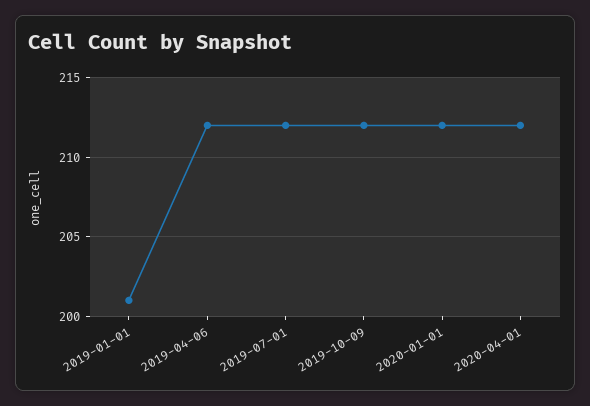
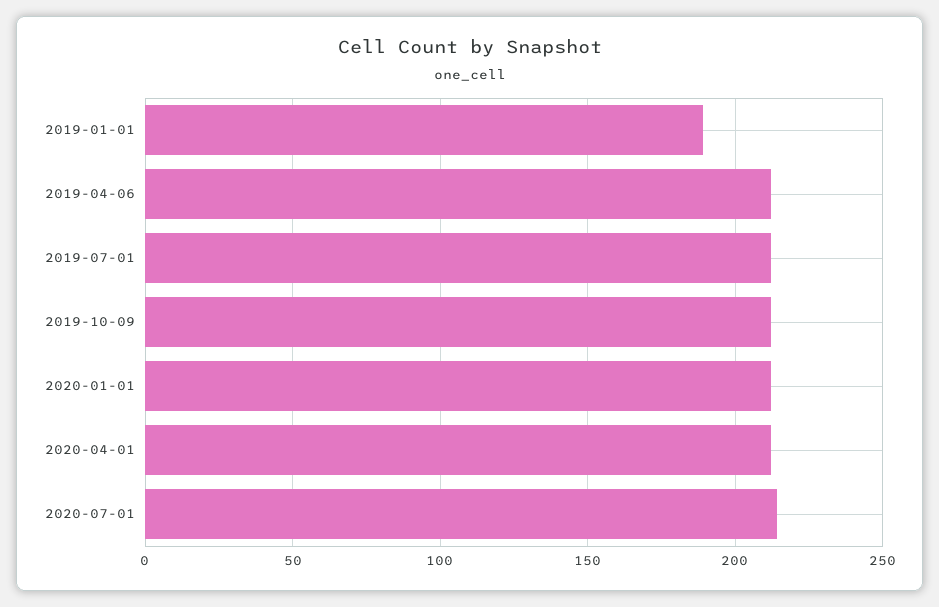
2019-01-01: 201 -> 190
2020-07-01: none -> 215

